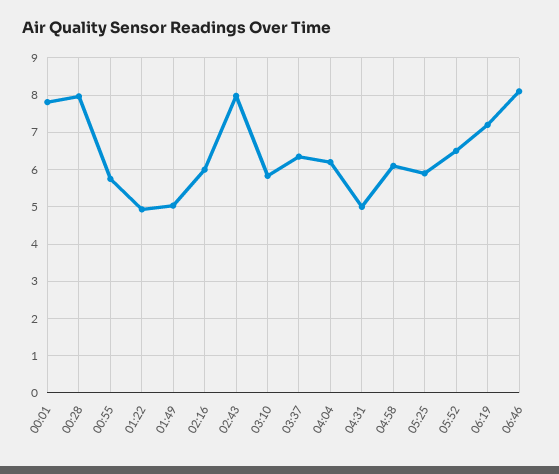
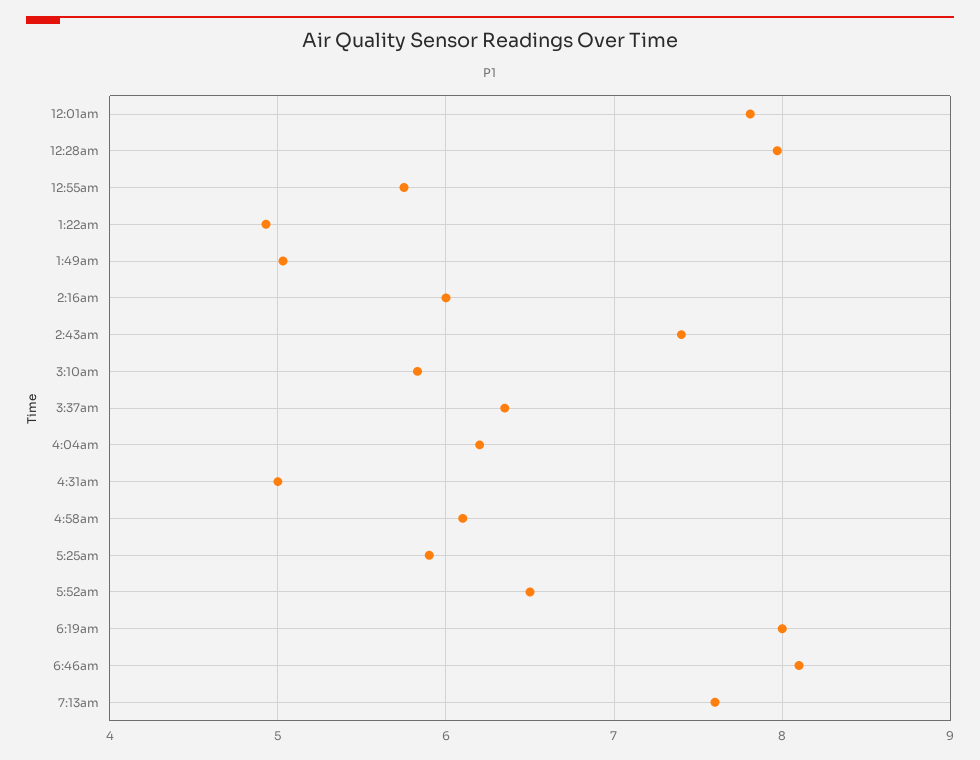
02:43: 8 -> 7.4
06:19: 7.2 -> 8
7:13am: none -> 7.6

